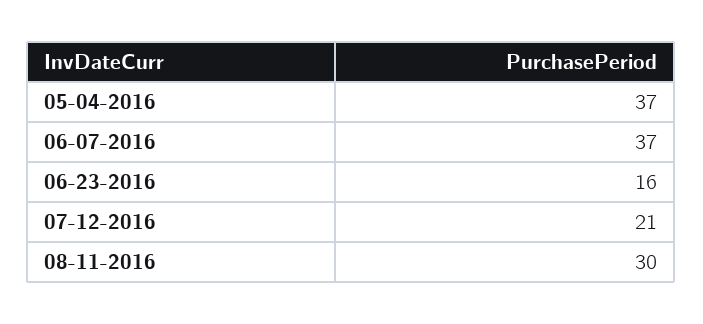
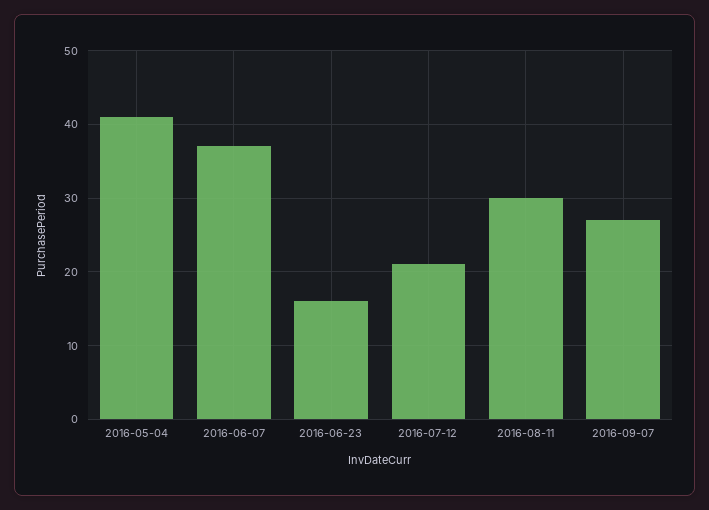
05-04-2016: 37 -> 41
2016-09-07: none -> 27

